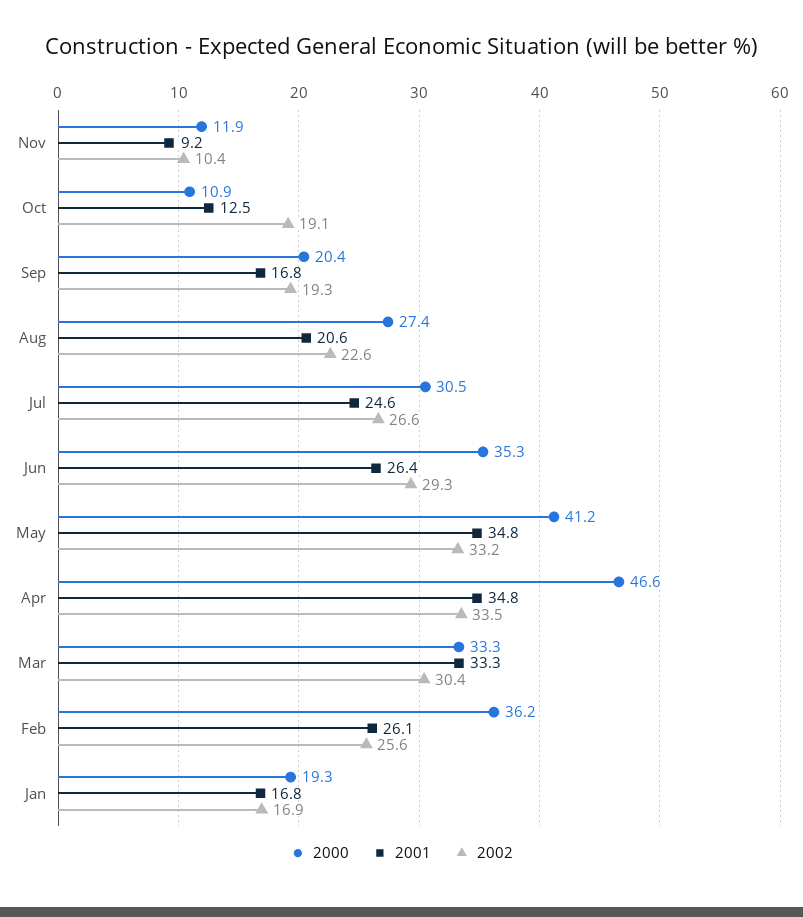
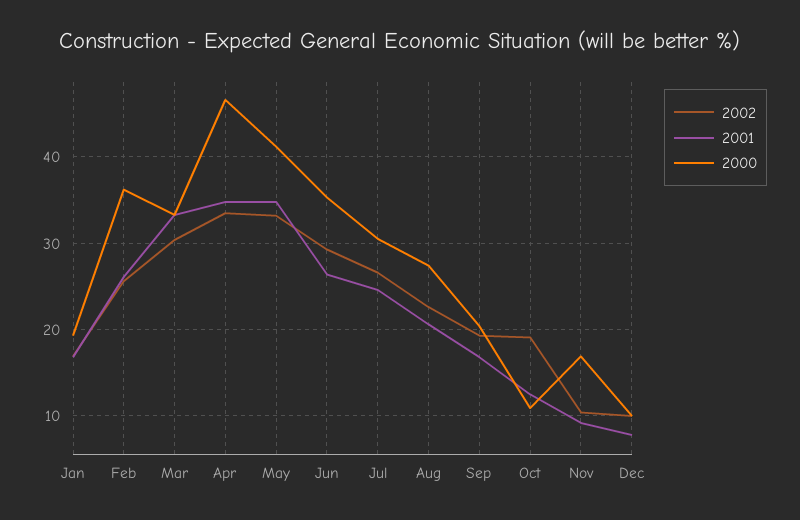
2000, Nov: 11.9 -> 17
2002, Dec: none -> 10
2001, Dec: none -> 8
2000, Dec: none -> 10

